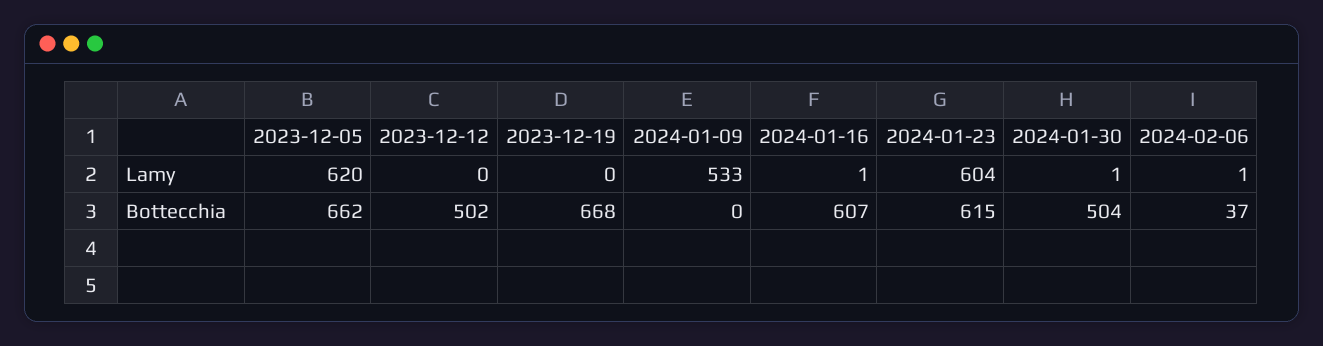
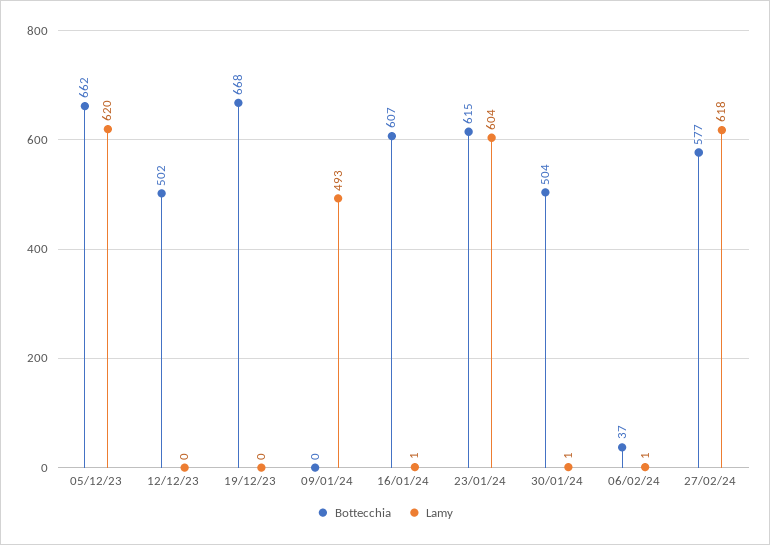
Lamy, 2024-01-09: 533 -> 493
Bottecchia, 27/02/24: none -> 577
Lamy, 27/02/24: none -> 618

